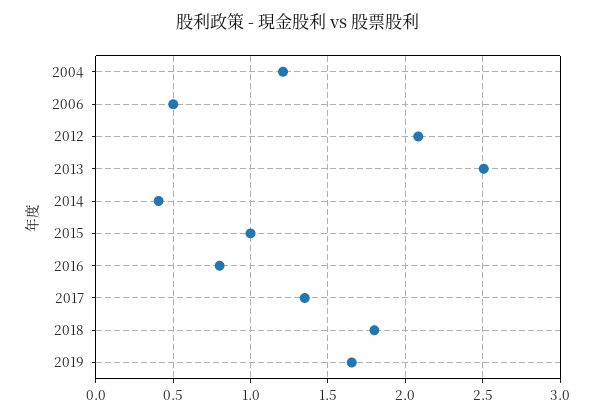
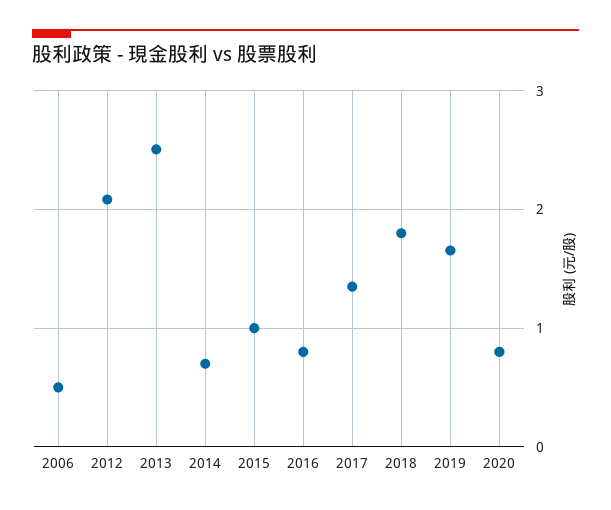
2004: 1.2 -> none
2014: 0.4 -> 0.7
2020: none -> 0.8

